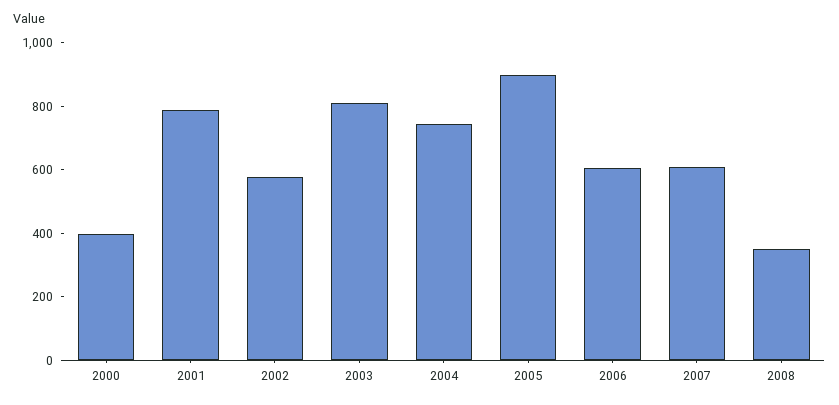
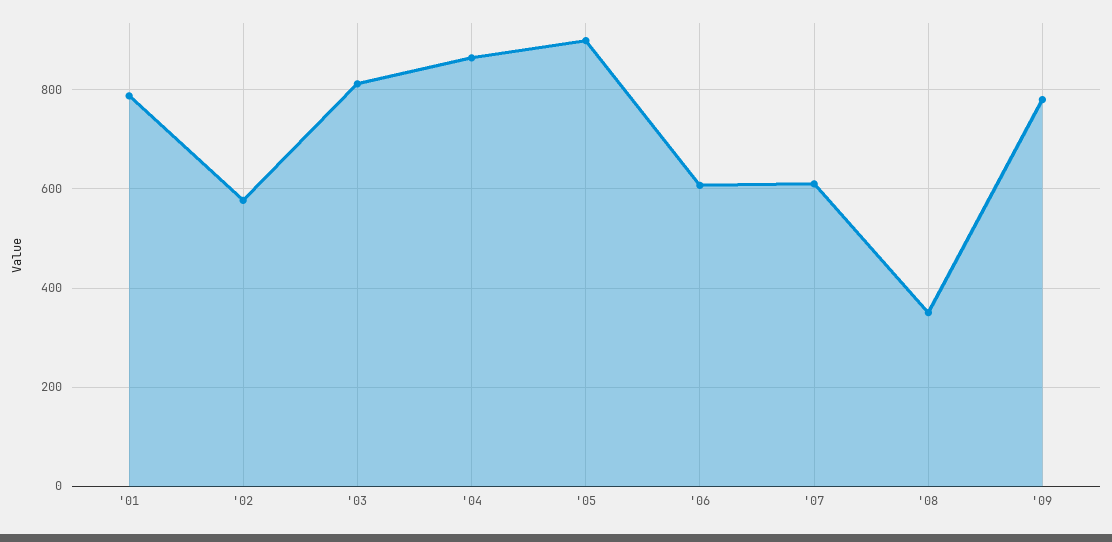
2000: 400 -> none
2004: 750 -> 860
'09: none -> 780

